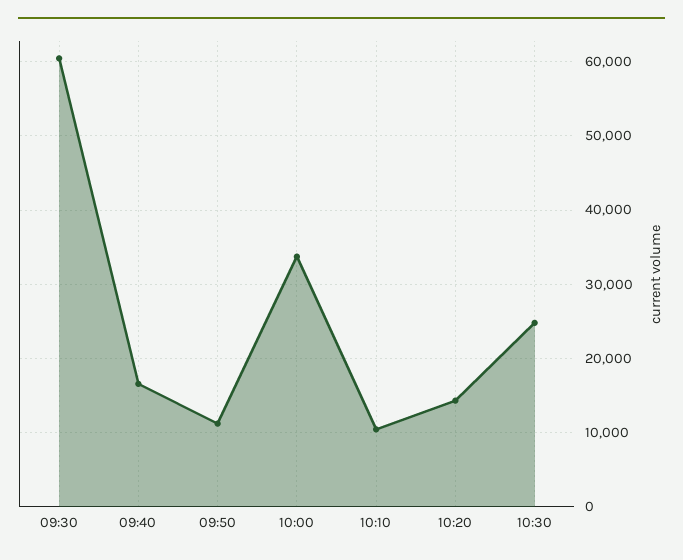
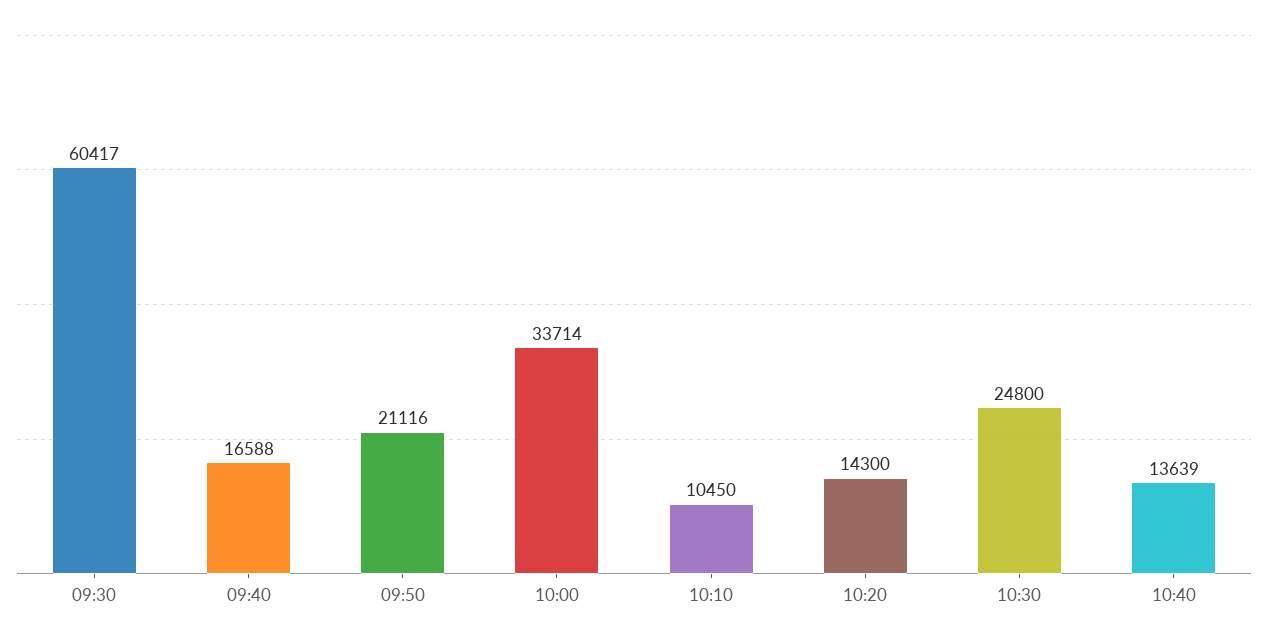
09:50: 11000 -> 21116
10:40: none -> 13639

